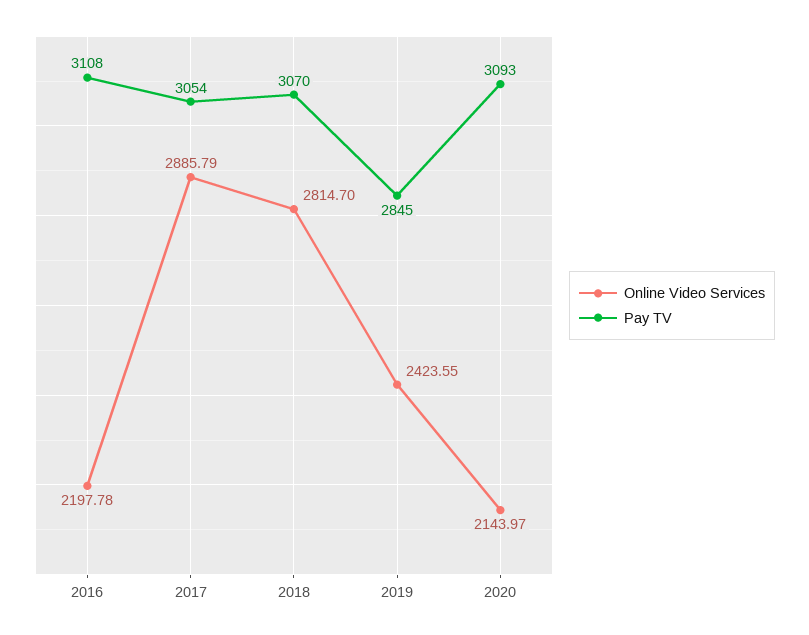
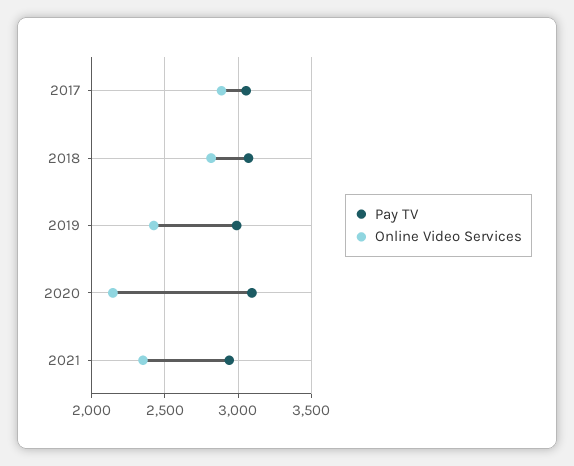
Online Video Services, 2016: 2197.78 -> none
Pay TV, 2016: 3108 -> none
Pay TV, 2019: 2845 -> 3000
Pay TV, 2021: none -> 2950
Online Video Services, 2021: none -> 2350

